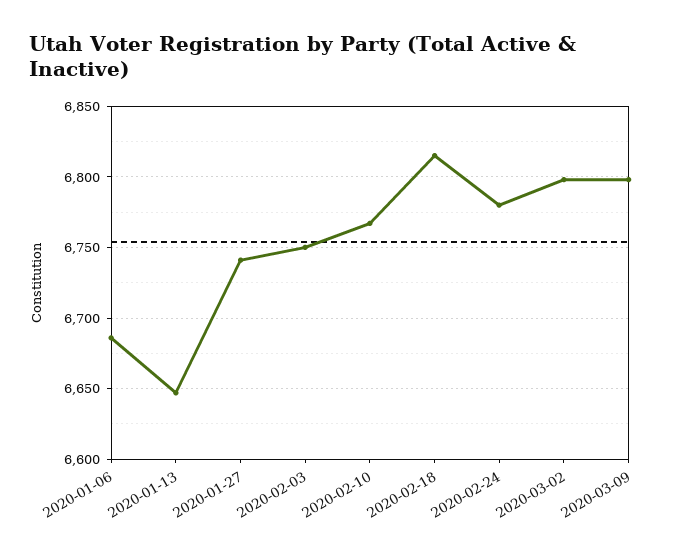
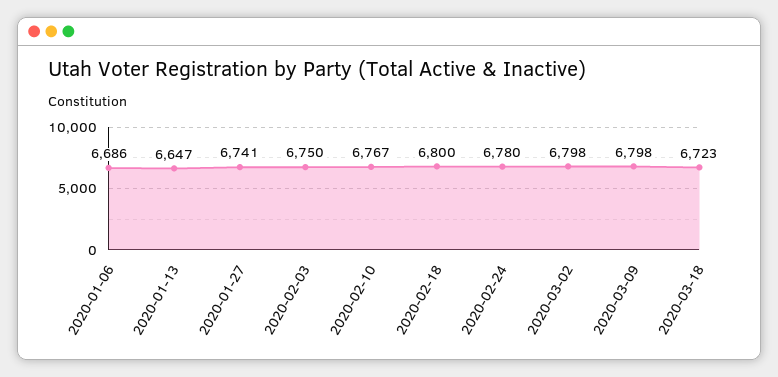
2020-02-18: 6815 -> 6800
2020-03-18: none -> 6723

